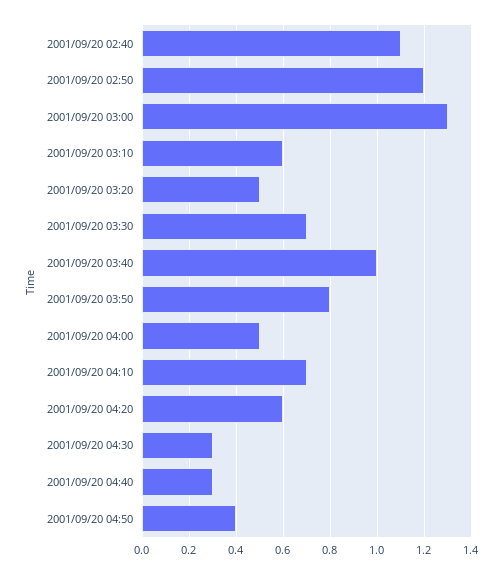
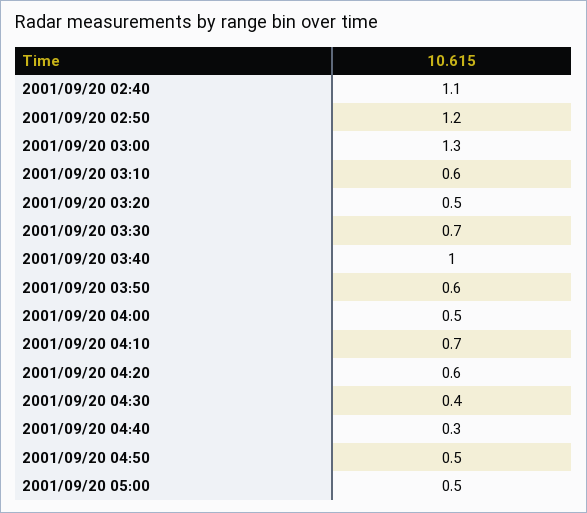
2001/09/20 03:50: 0.8 -> 0.6
2001/09/20 04:30: 0.3 -> 0.4
2001/09/20 04:50: 0.4 -> 0.5
2001/09/20 05:00: none -> 0.5

